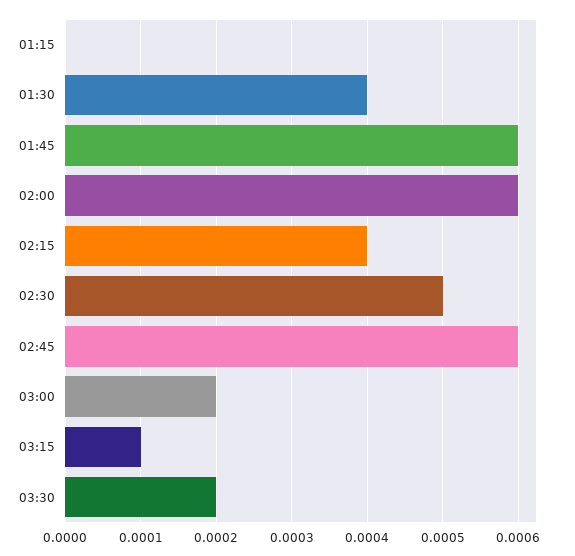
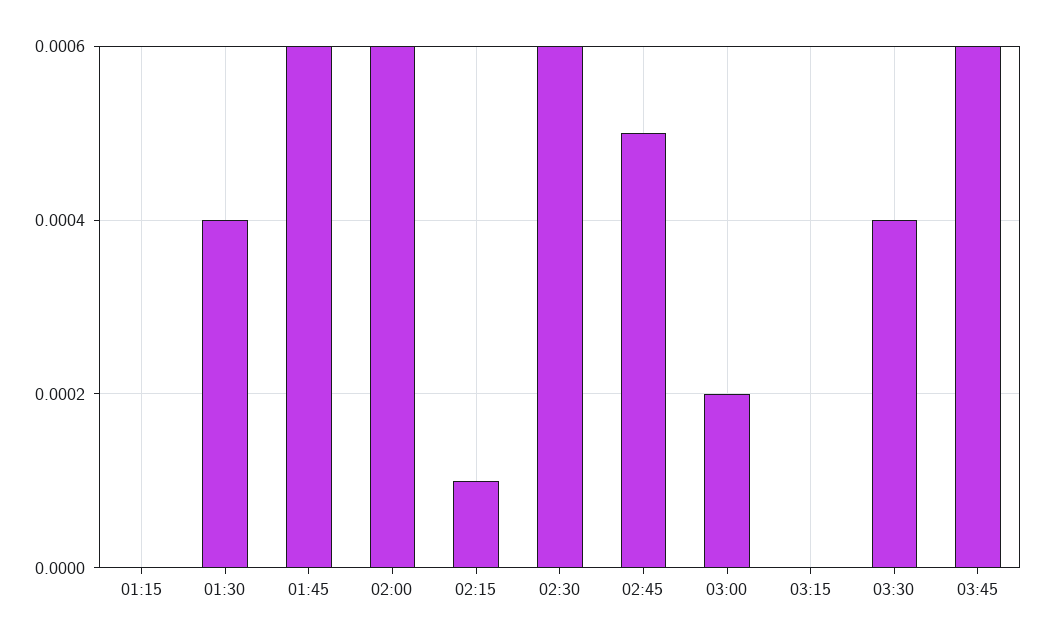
02:15: 0.0004 -> 0.0001
02:30: 0.0005 -> 0.0006
02:45: 0.0006 -> 0.0005
03:15: 0.0001 -> 0
03:30: 0.0002 -> 0.0004
03:45: none -> 0.0006

